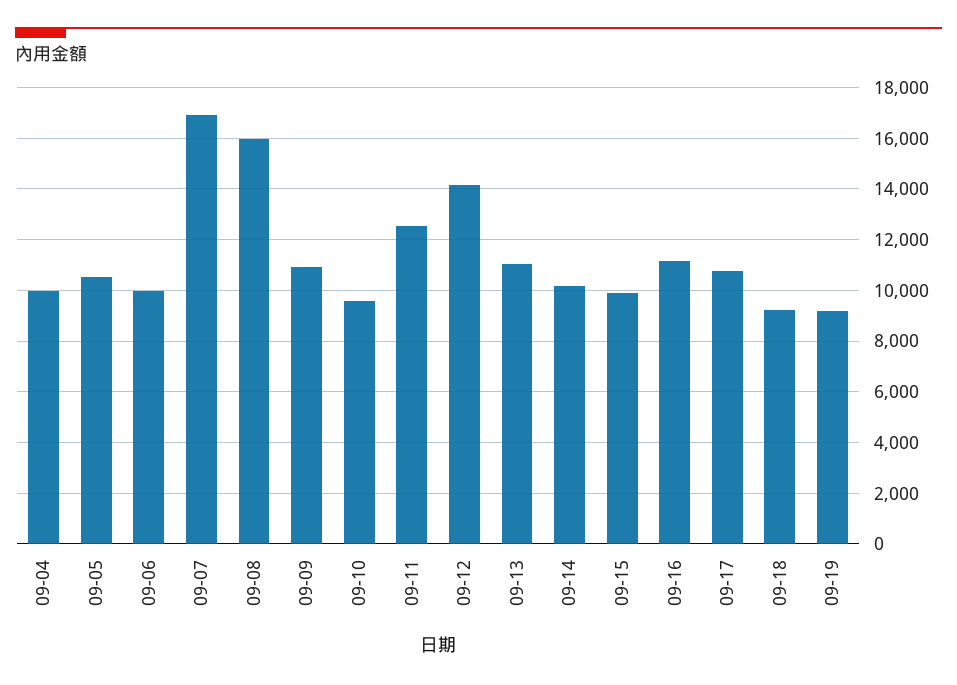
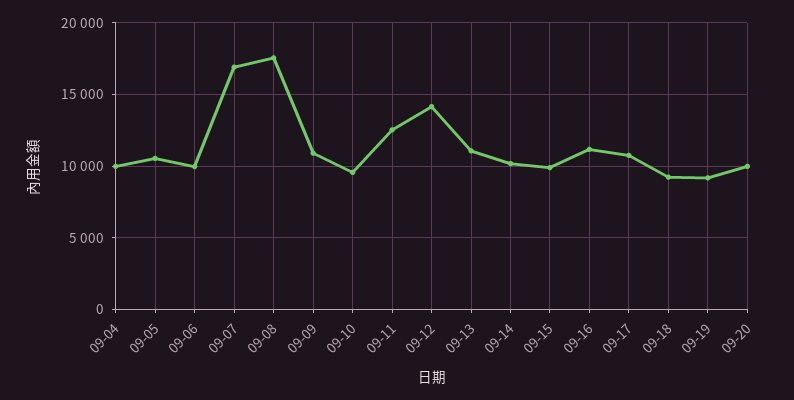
09-08: 16000 -> 17500
09-20: none -> 10000

